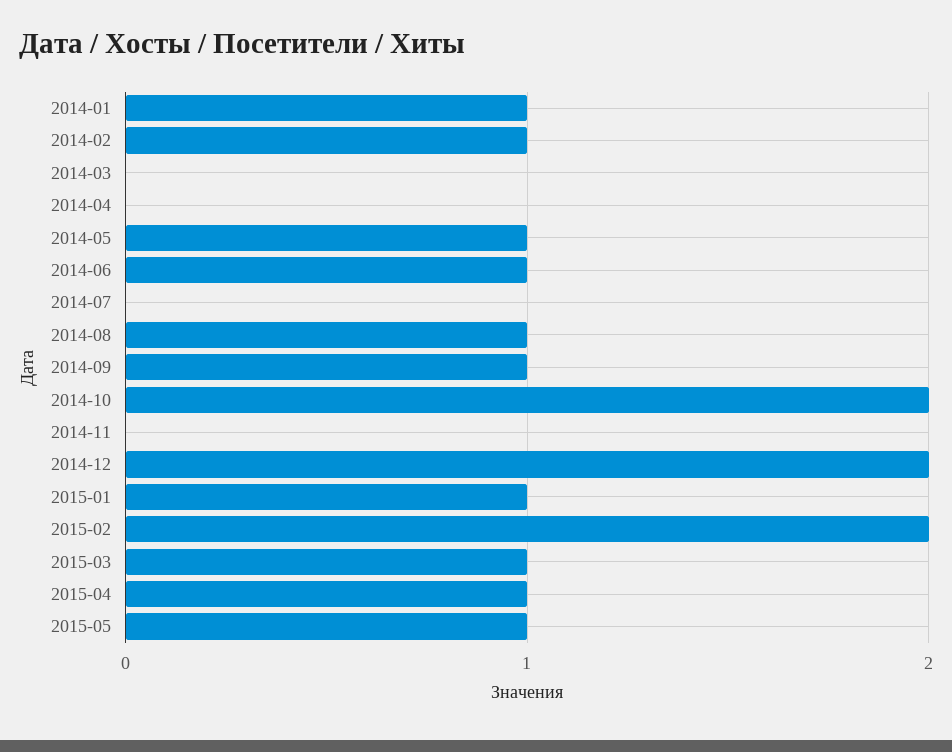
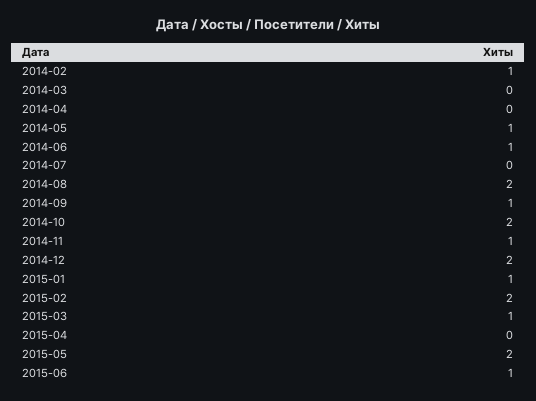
2014-01: 1 -> none
2014-08: 1 -> 2
2014-11: 0 -> 1
2015-04: 1 -> 0
2015-05: 1 -> 2
2015-06: none -> 1

